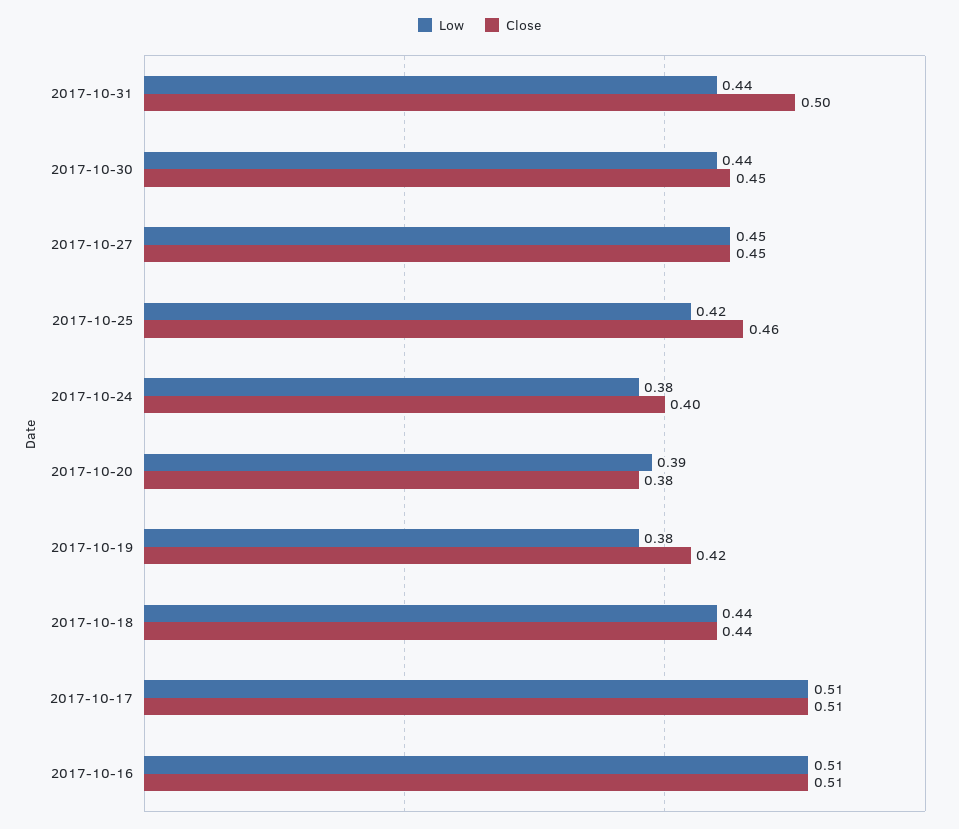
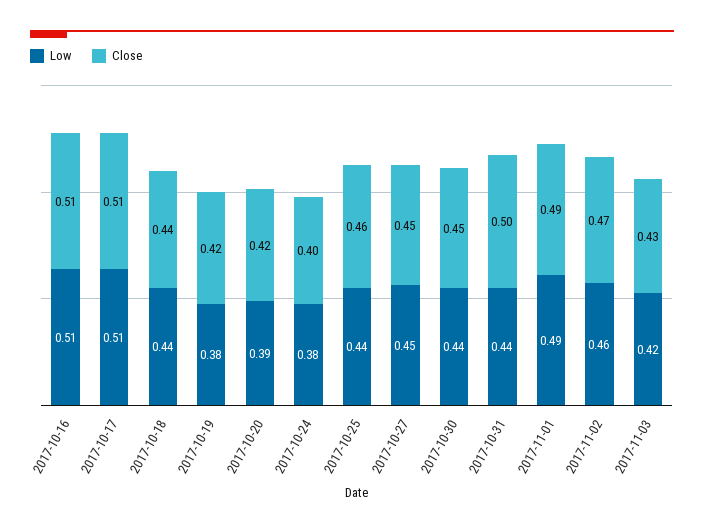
Low, 2017-10-25: 0.42 -> 0.44
Close, 2017-10-20: 0.38 -> 0.42
Low, 2017-11-01: none -> 0.49
Close, 2017-11-01: none -> 0.49
Low, 2017-11-02: none -> 0.46
Close, 2017-11-02: none -> 0.47
Low, 2017-11-03: none -> 0.42
Close, 2017-11-03: none -> 0.43

